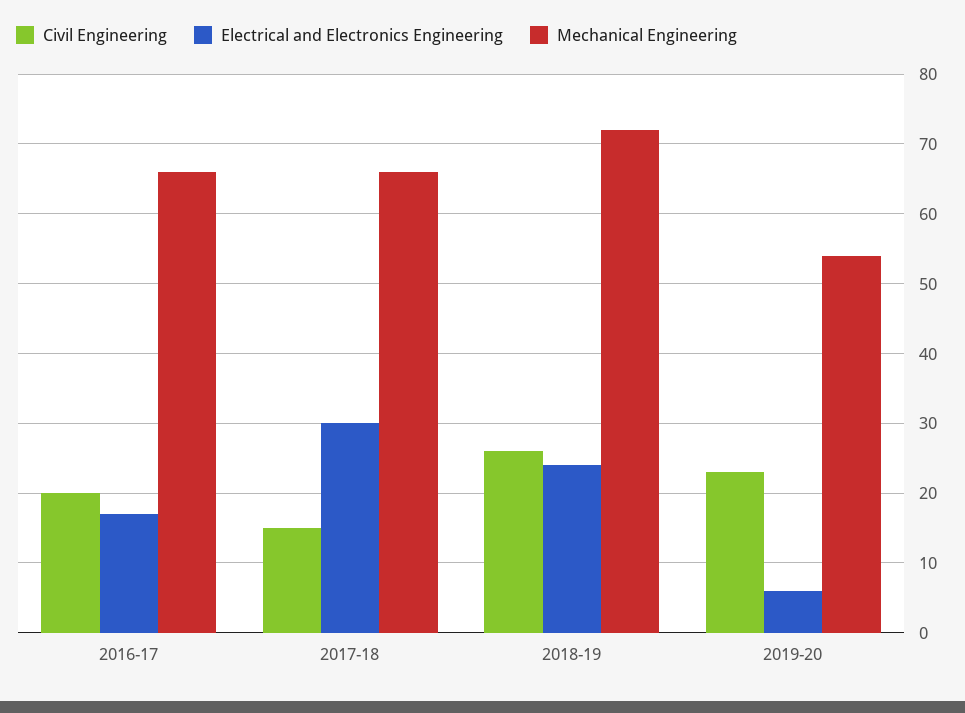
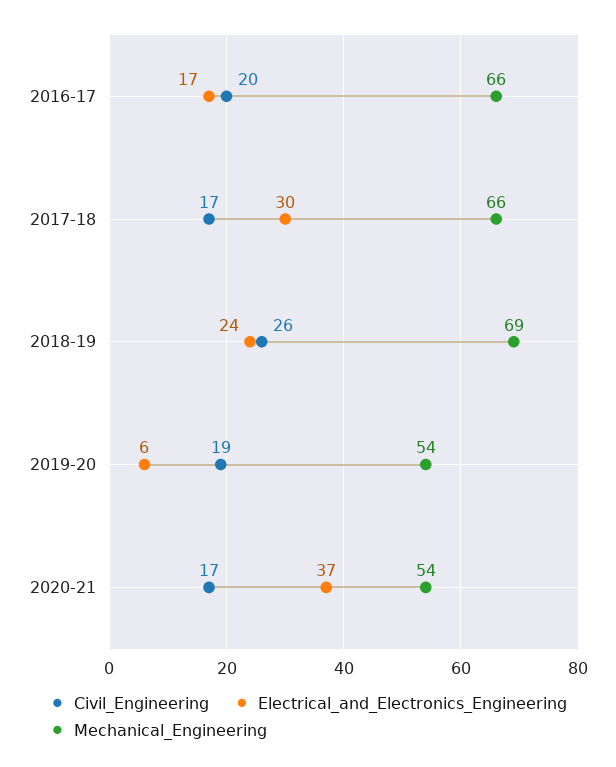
Civil Engineering, 2017-18: 15 -> 17
Mechanical Engineering, 2018-19: 72 -> 69
Civil Engineering, 2019-20: 23 -> 19
Civil Engineering, 2020-21: none -> 17
Electrical and Electronics Engineering, 2020-21: none -> 37
Mechanical Engineering, 2020-21: none -> 54

